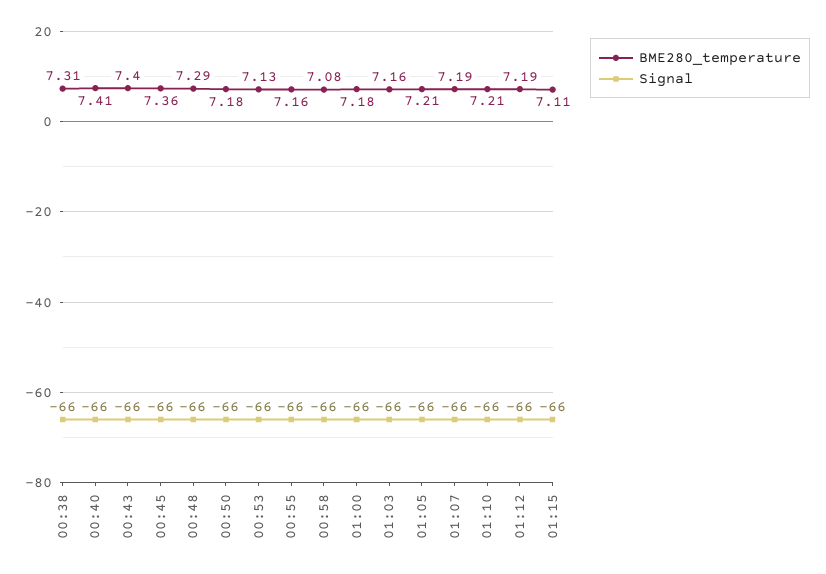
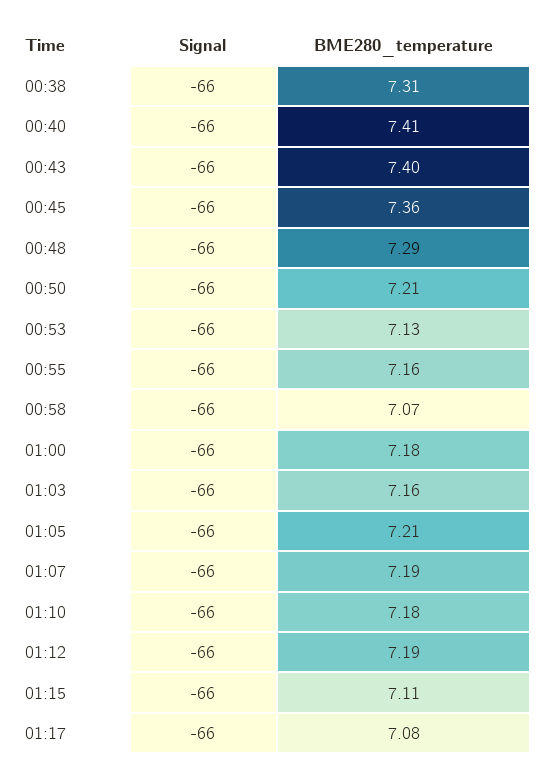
BME280_temperature, 00:50: 7.18 -> 7.21
BME280_temperature, 00:58: 7.08 -> 7.07
BME280_temperature, 01:10: 7.21 -> 7.18
Signal, 01:17: none -> -66
BME280_temperature, 01:17: none -> 7.08

